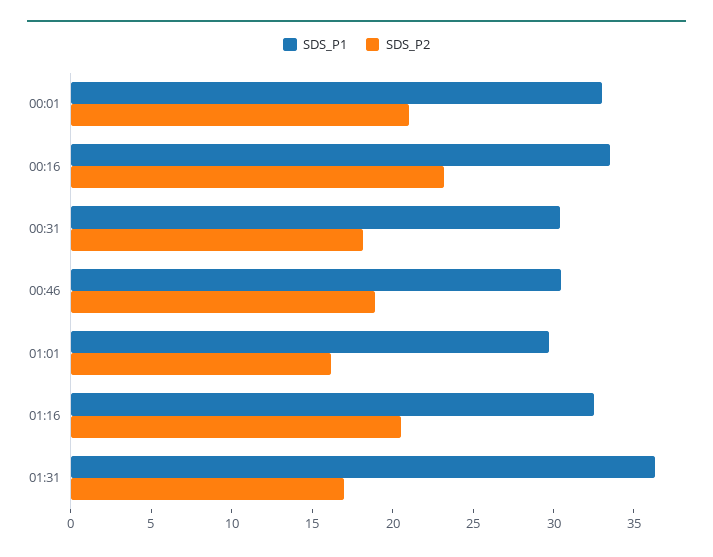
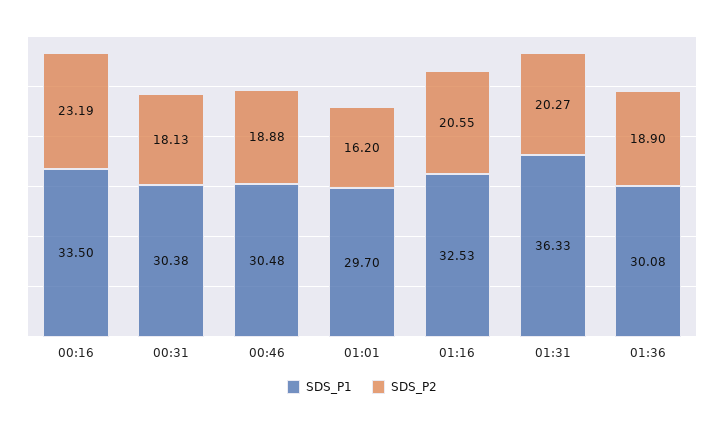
SDS_P1, 00:01: 33 -> none
SDS_P2, 00:01: 21 -> none
SDS_P2, 01:31: 17 -> 20.27
SDS_P1, 01:36: none -> 30.08
SDS_P2, 01:36: none -> 18.9

